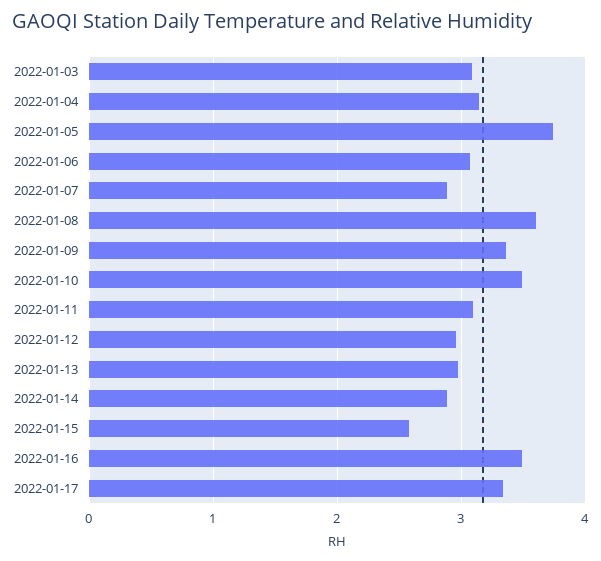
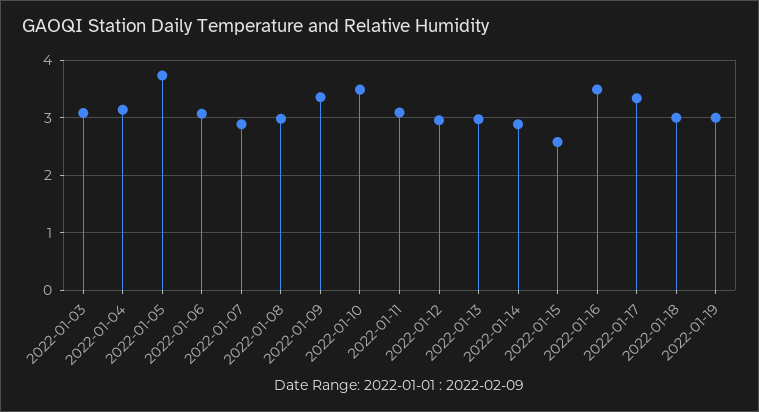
2022-01-08: 3.6 -> 3
2022-01-18: none -> 3
2022-01-19: none -> 3

